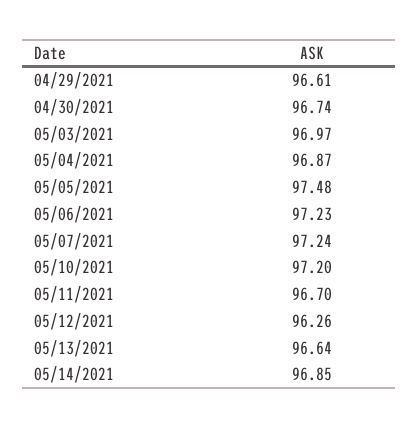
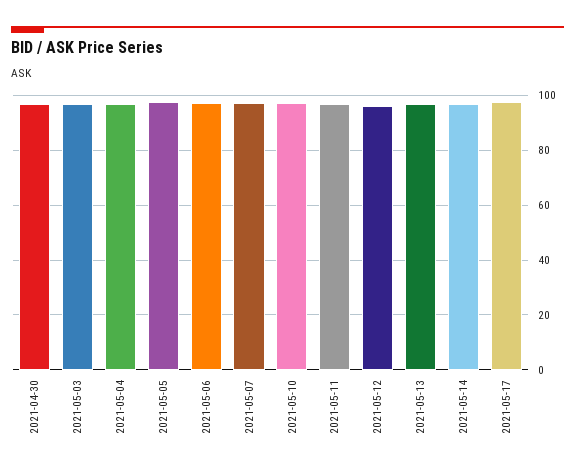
04/29/2021: 96.61 -> none
2021-05-17: none -> 97.5

